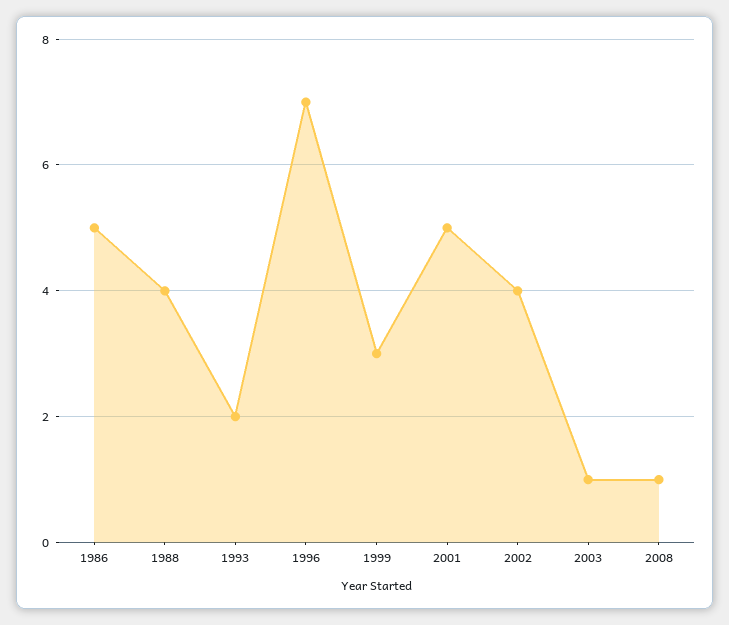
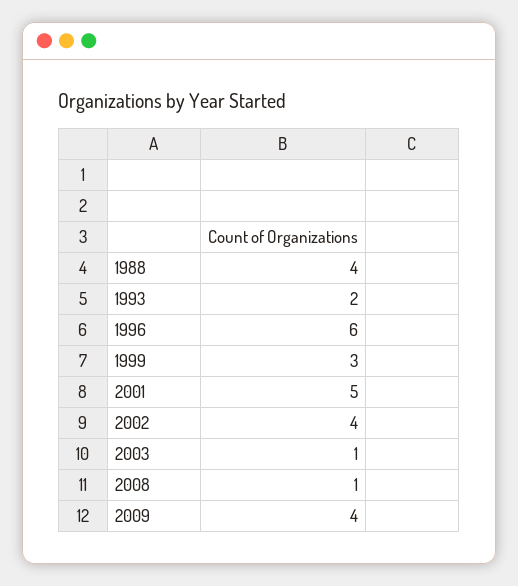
1986: 5 -> none
1996: 7 -> 6
2009: none -> 4

